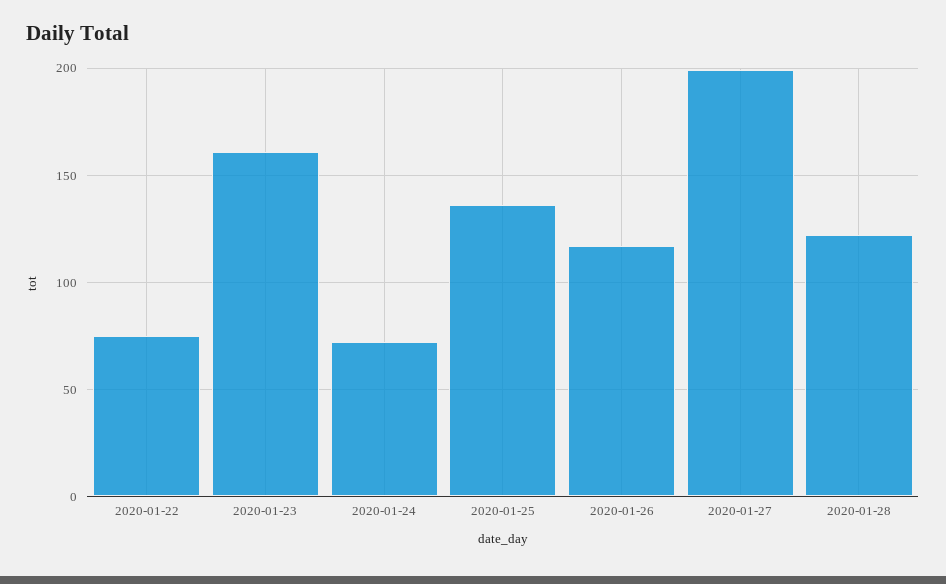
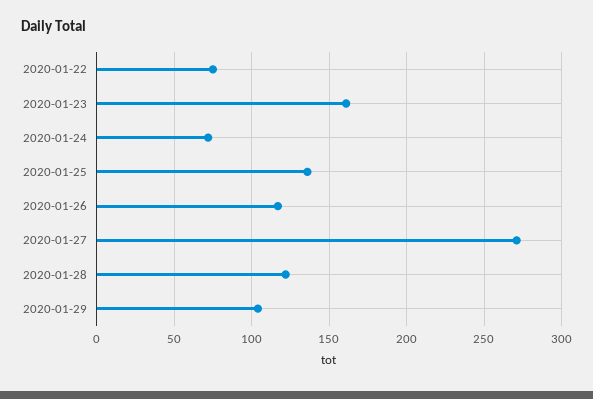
2020-01-27: 200 -> 270
2020-01-29: none -> 105

